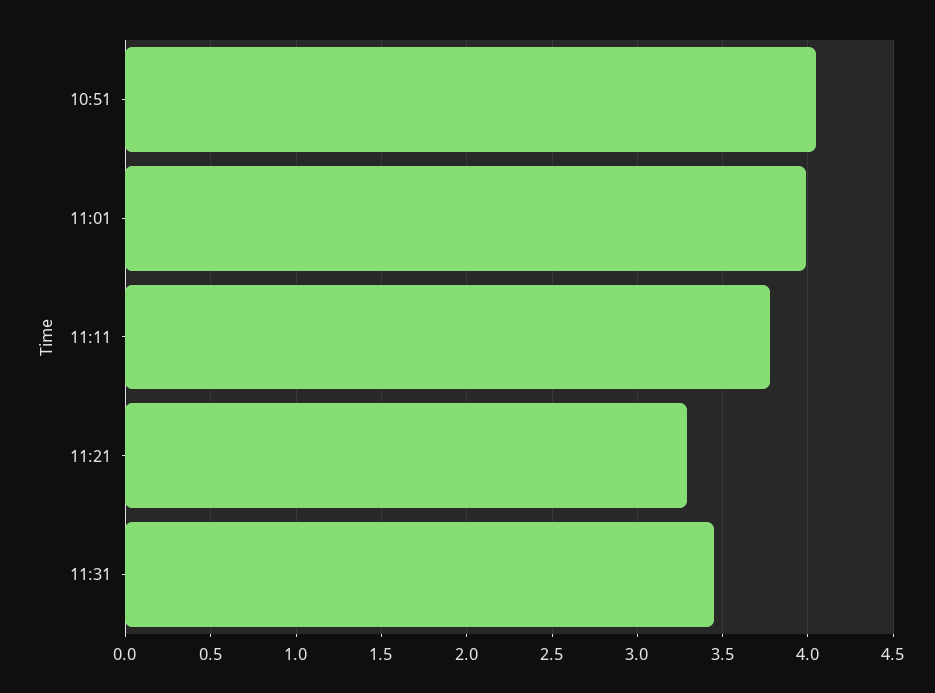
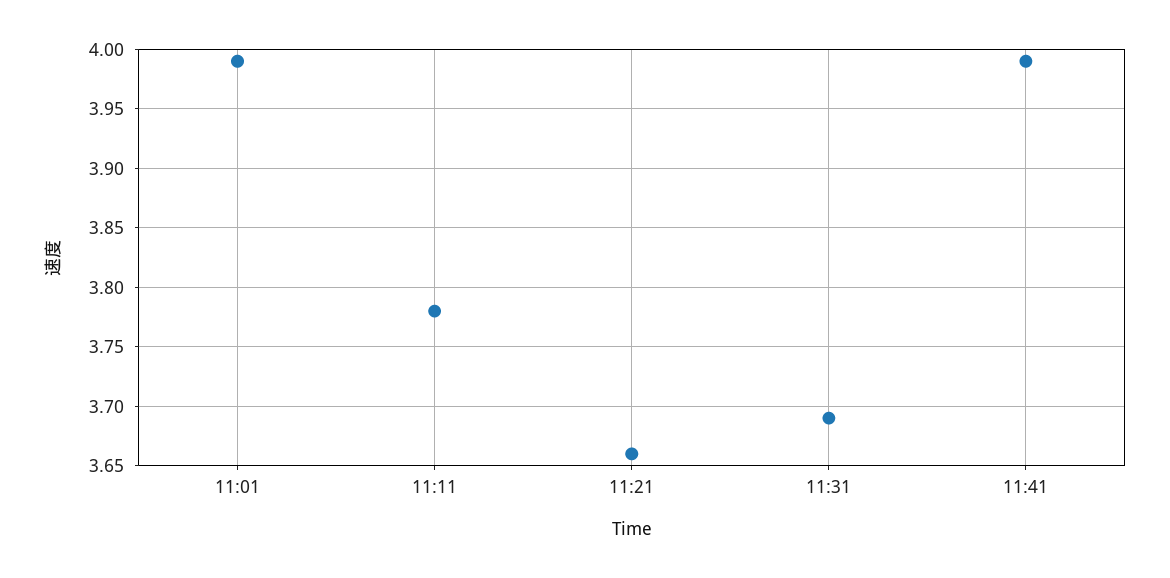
10:51: 4.05 -> none
11:21: 3.3 -> 3.66
11:31: 3.45 -> 3.69
11:41: none -> 3.99

